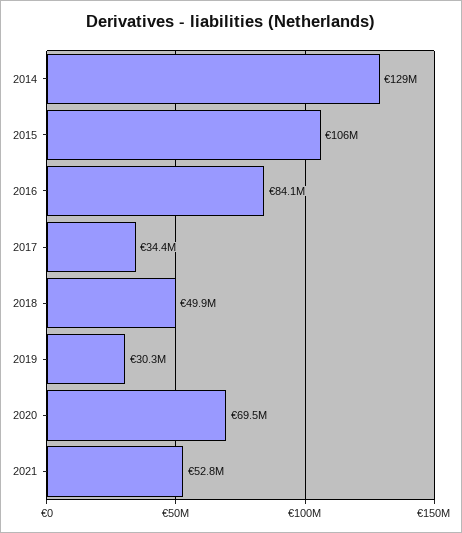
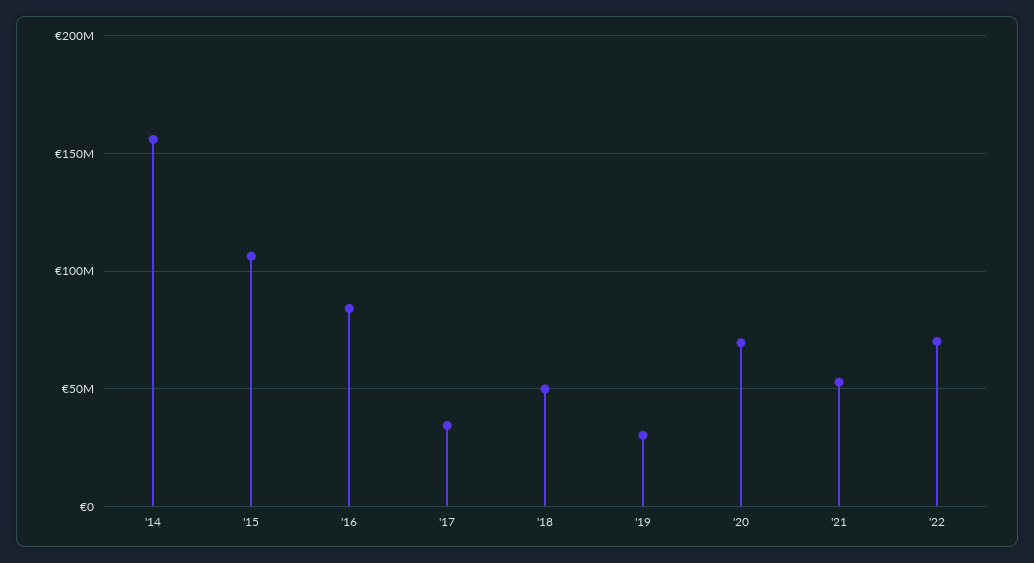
2014: 129000000 -> 155000000
'22: none -> 70000000

